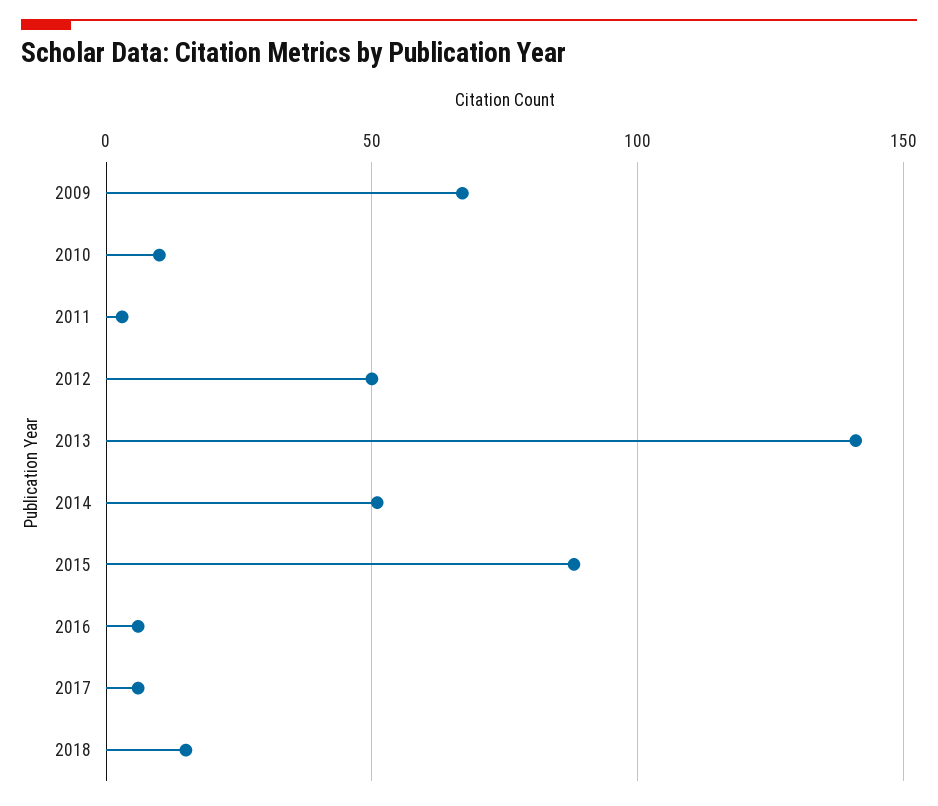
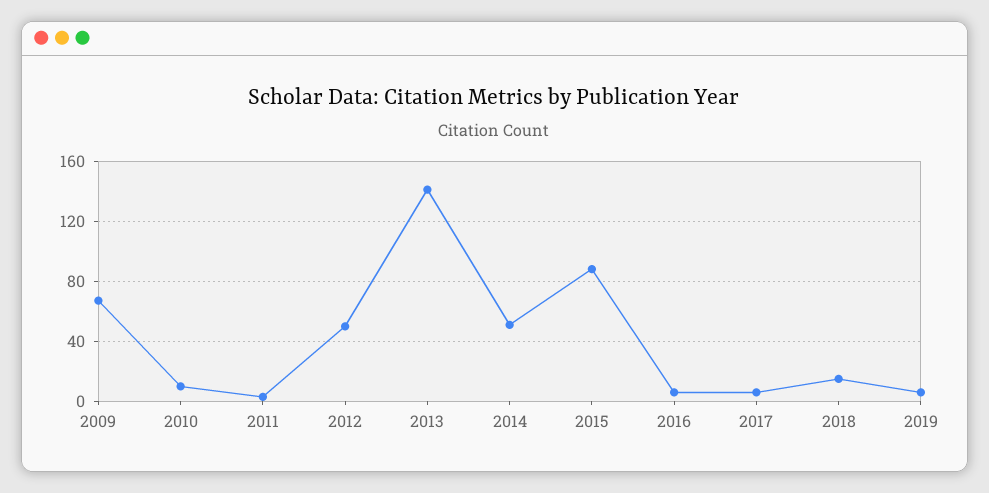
2019: none -> 5

